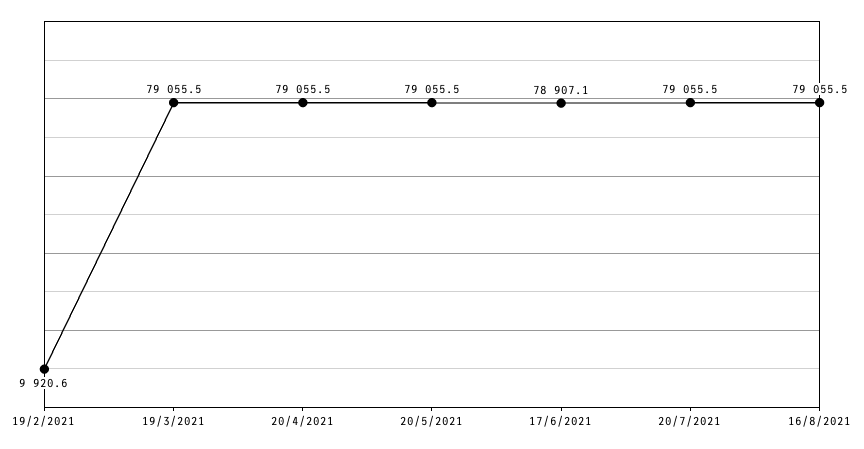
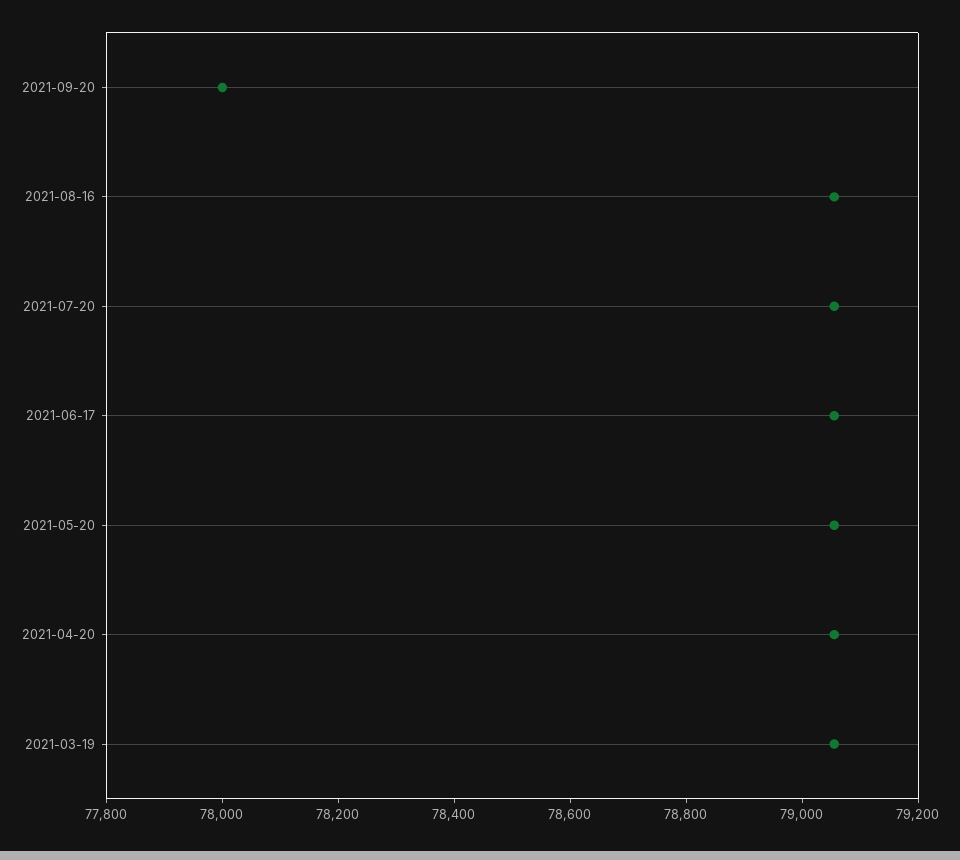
19/2/2021: 9920.6 -> none
17/6/2021: 78907.1 -> 79050
2021-09-20: none -> 78000

